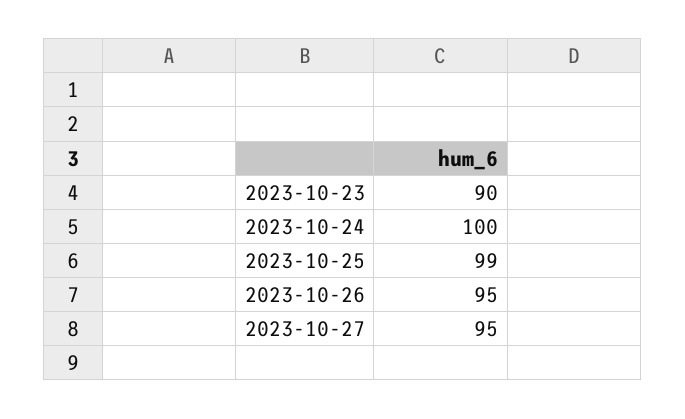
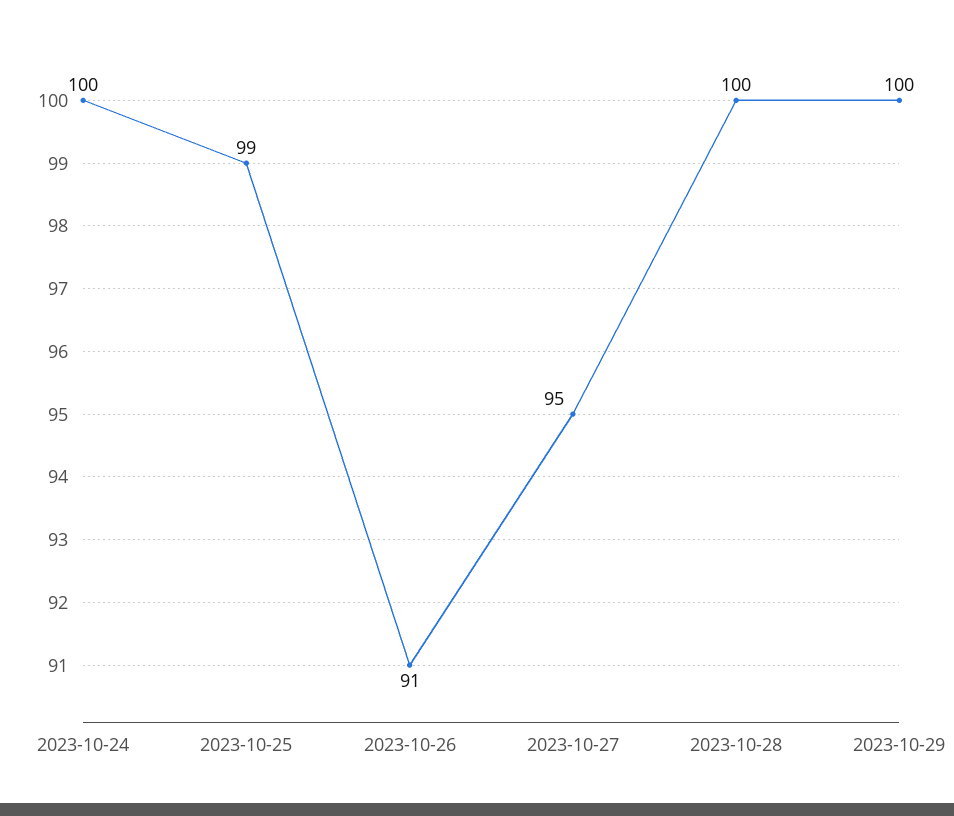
2023-10-23: 90 -> none
2023-10-26: 95 -> 91
2023-10-28: none -> 100
2023-10-29: none -> 100

